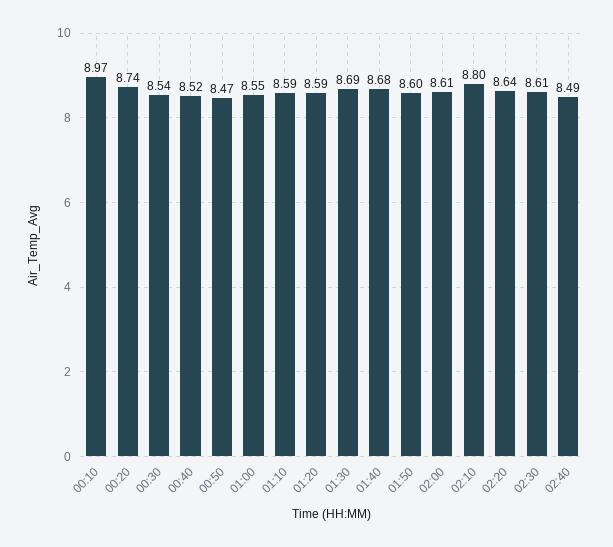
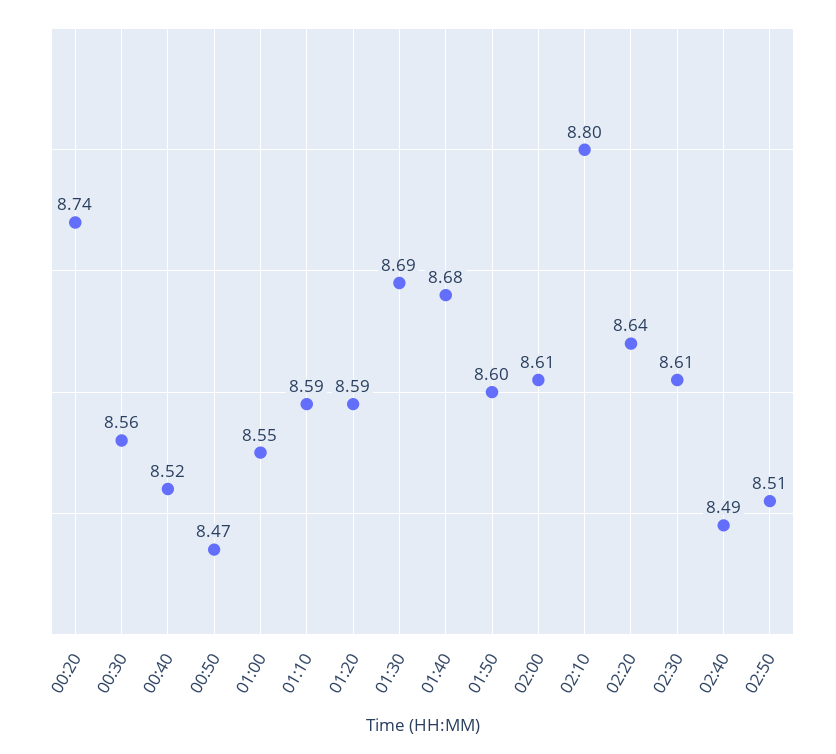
00:10: 8.97 -> none
00:30: 8.54 -> 8.56
02:50: none -> 8.51

